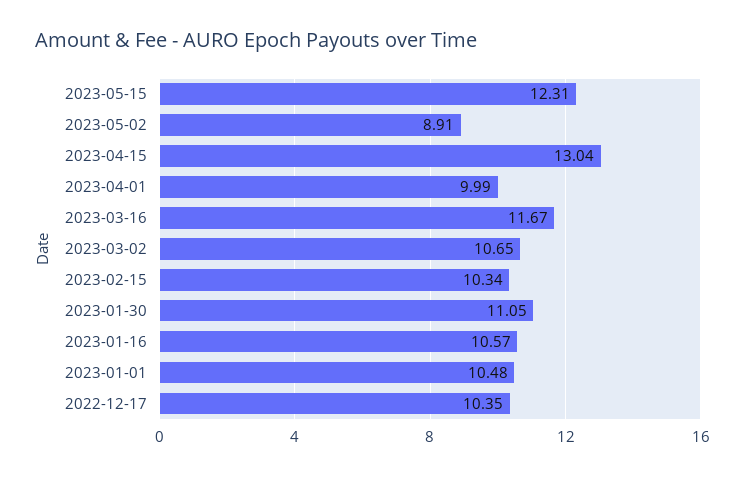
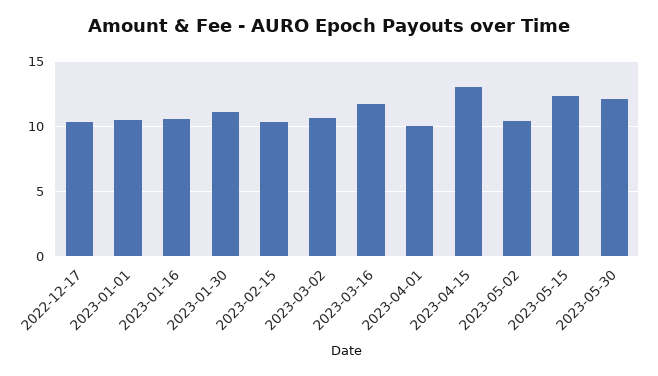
2023-05-02: 8.91 -> 10.5
2023-05-30: none -> 12

